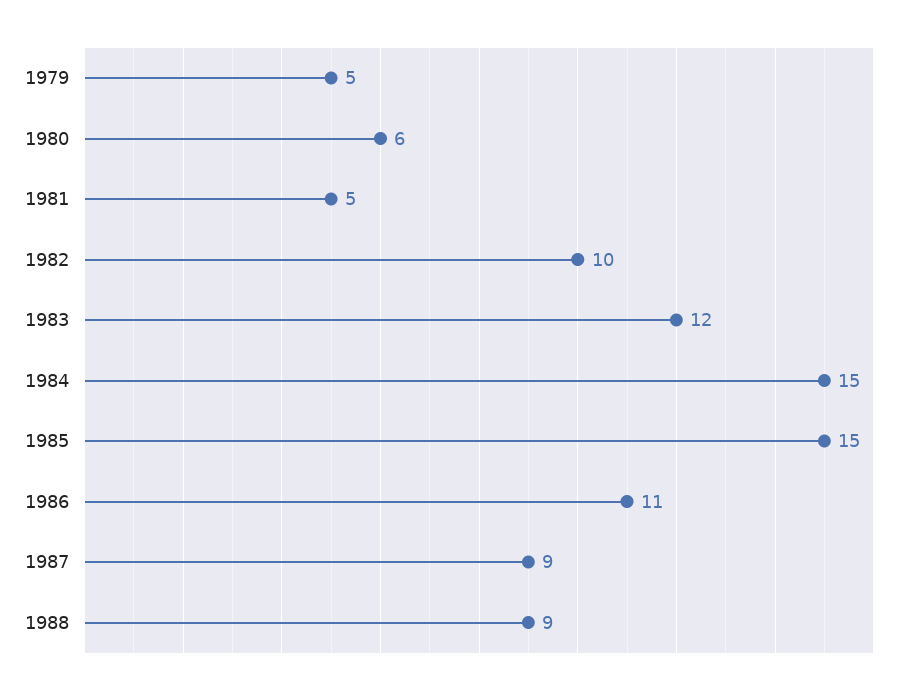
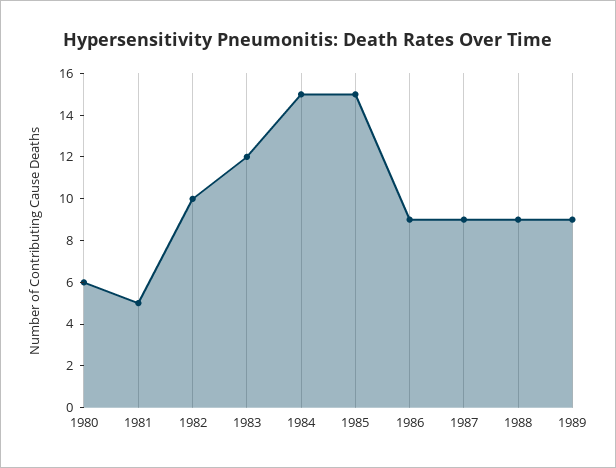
1979: 5 -> none
1986: 11 -> 9
1989: none -> 9

